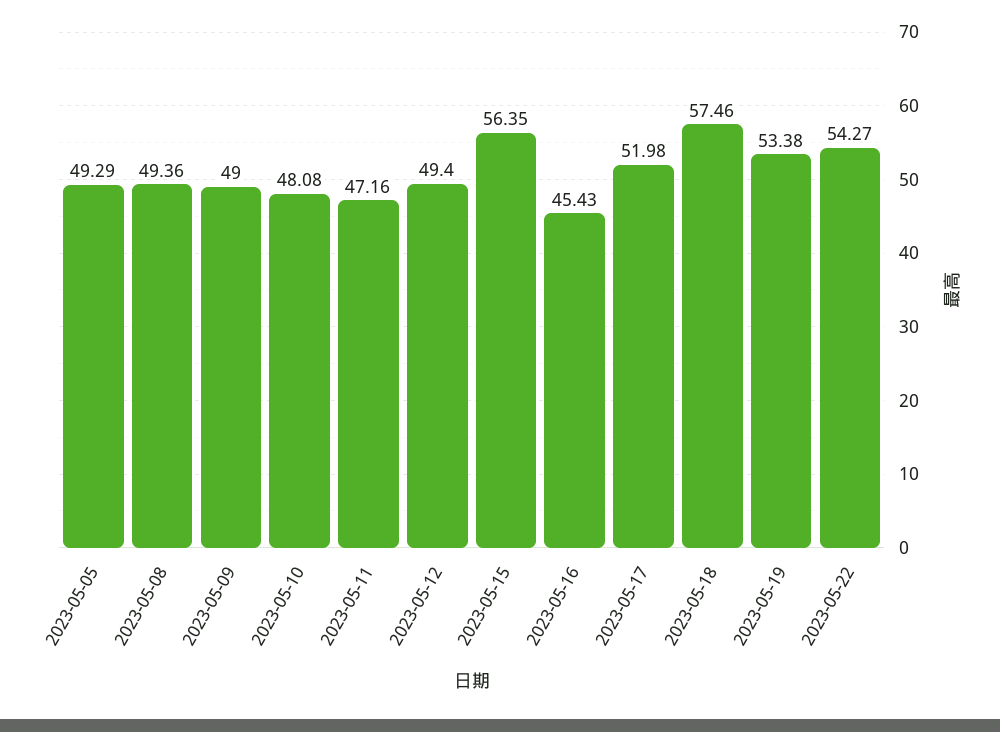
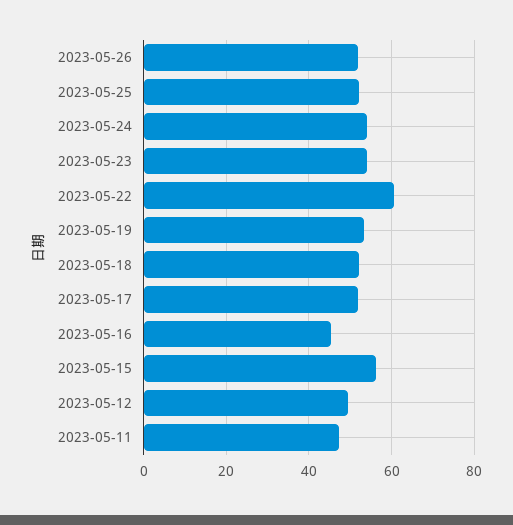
2023-05-05: 49.29 -> none
2023-05-08: 49.36 -> none
2023-05-09: 49 -> none
2023-05-10: 48.08 -> none
2023-05-18: 57.46 -> 52
2023-05-22: 54.27 -> 60
2023-05-26: none -> 52
2023-05-25: none -> 52
2023-05-24: none -> 54
2023-05-23: none -> 54

